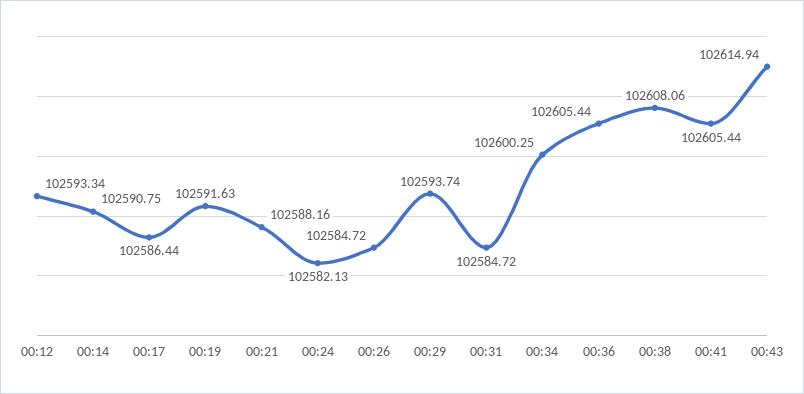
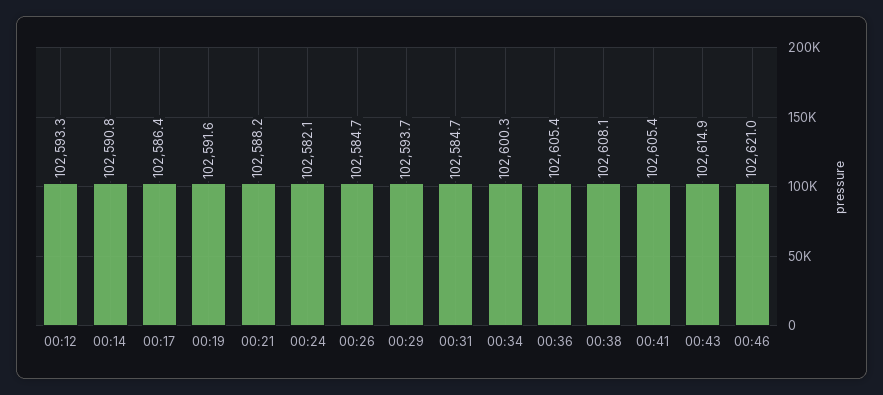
00:46: none -> 102621

